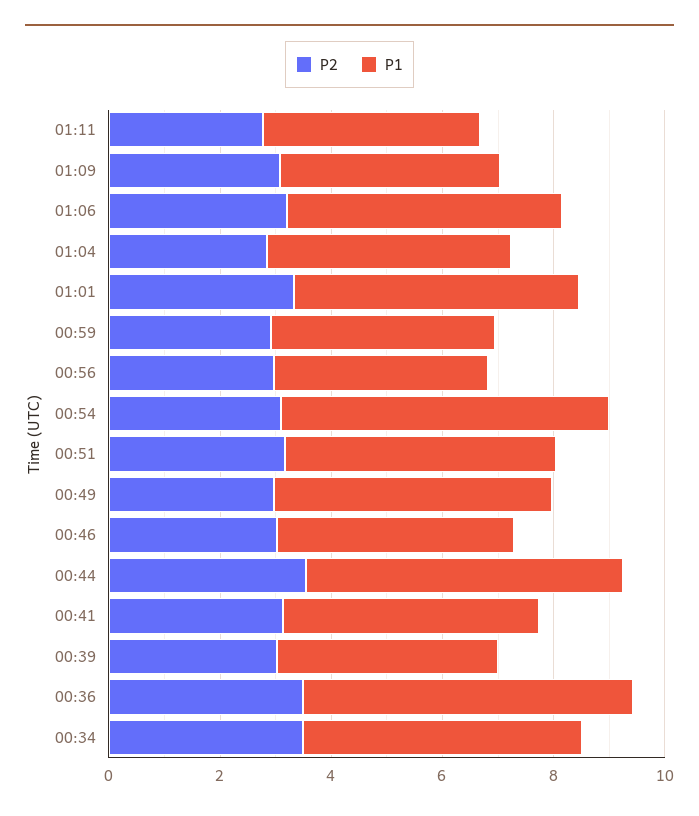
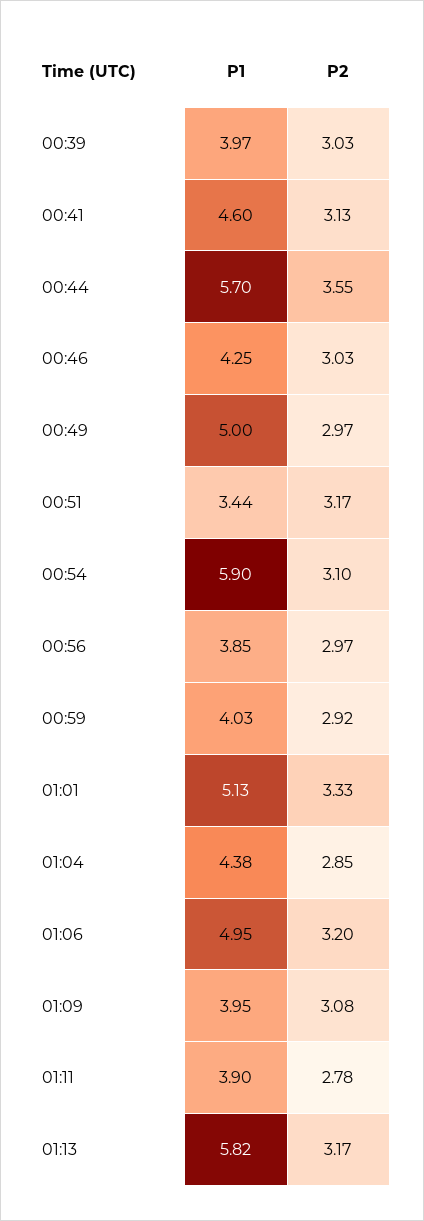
P1, 00:51: 5 -> 3.44
P2, 00:36: 3.5 -> none
P1, 00:36: 6 -> none
P2, 00:34: 3.5 -> none
P1, 00:34: 5 -> none
P1, 01:13: none -> 5.82
P2, 01:13: none -> 3.17

